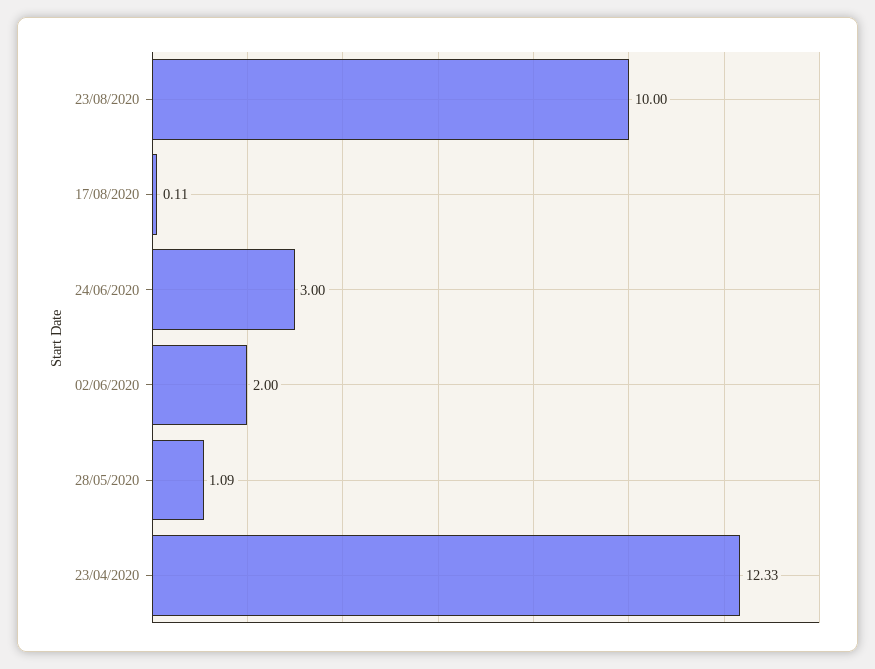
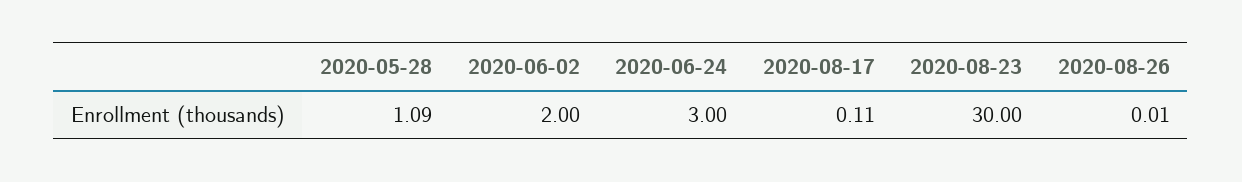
23/08/2020: 10 -> 30
23/04/2020: 12.33 -> none
2020-08-26: none -> 0.01

